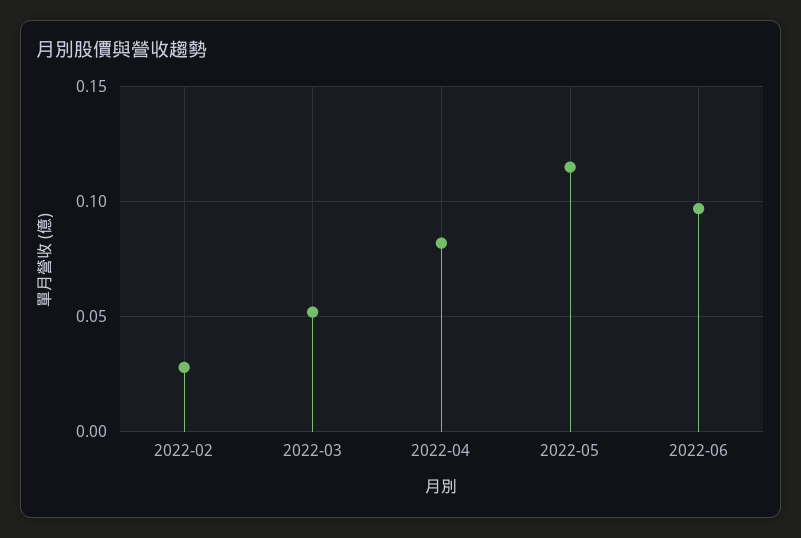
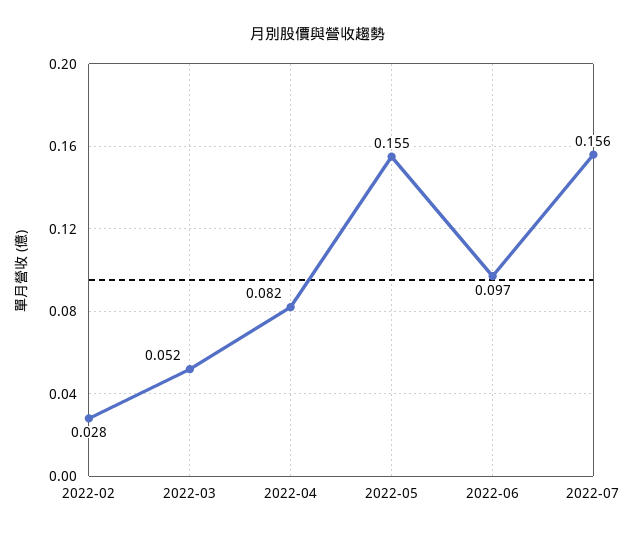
2022-05: 0.115 -> 0.155
2022-07: none -> 0.156

